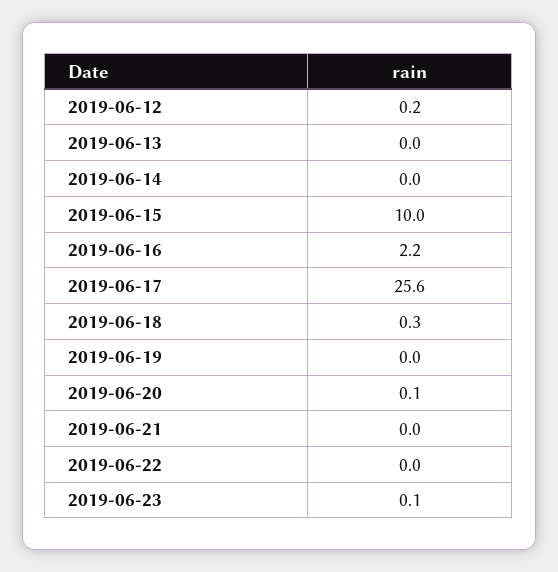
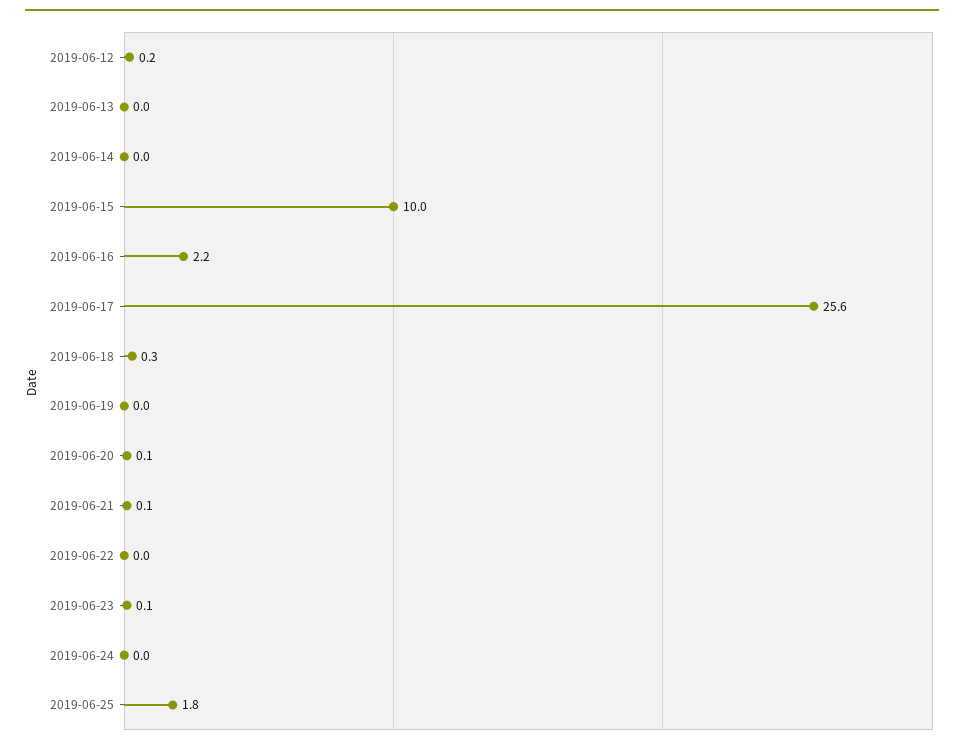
2019-06-21: 0 -> 0.1
2019-06-24: none -> 0
2019-06-25: none -> 1.8

